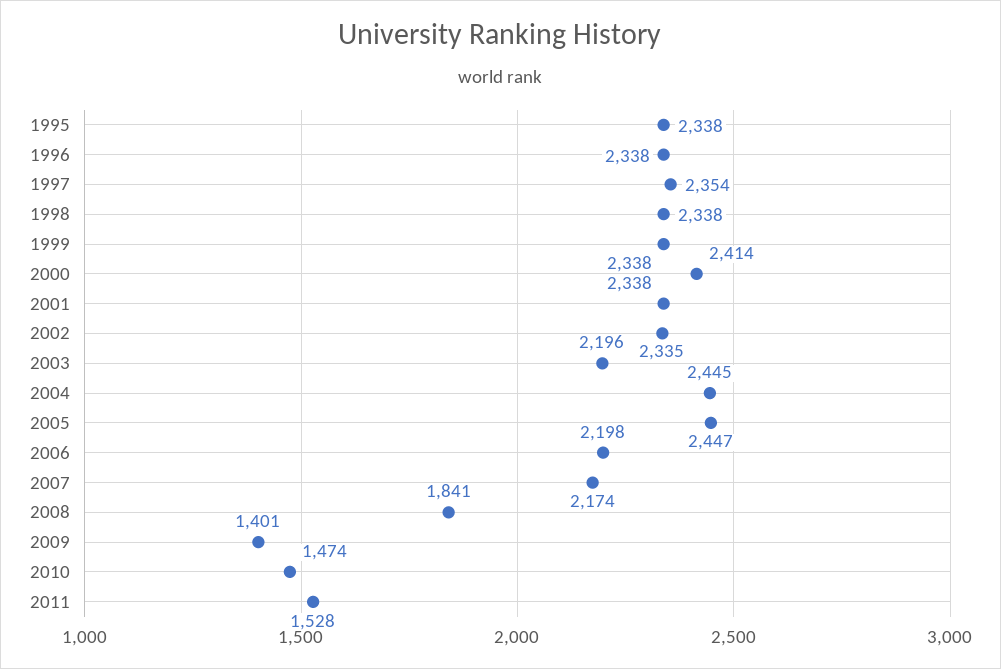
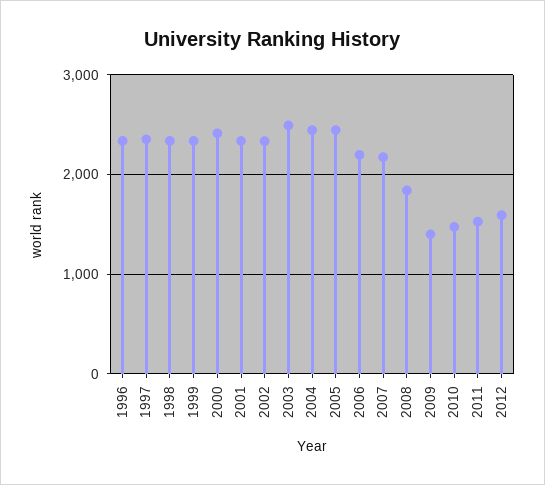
1995: 2338 -> none
2003: 2196 -> 2500
2012: none -> 1600

